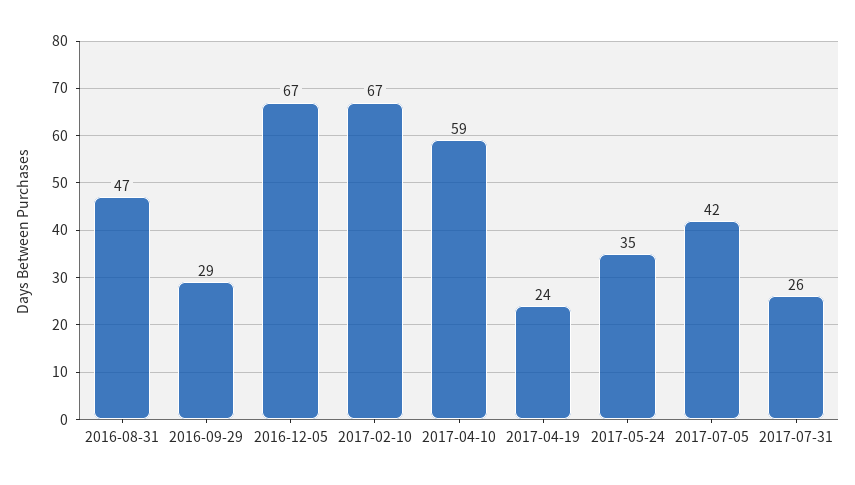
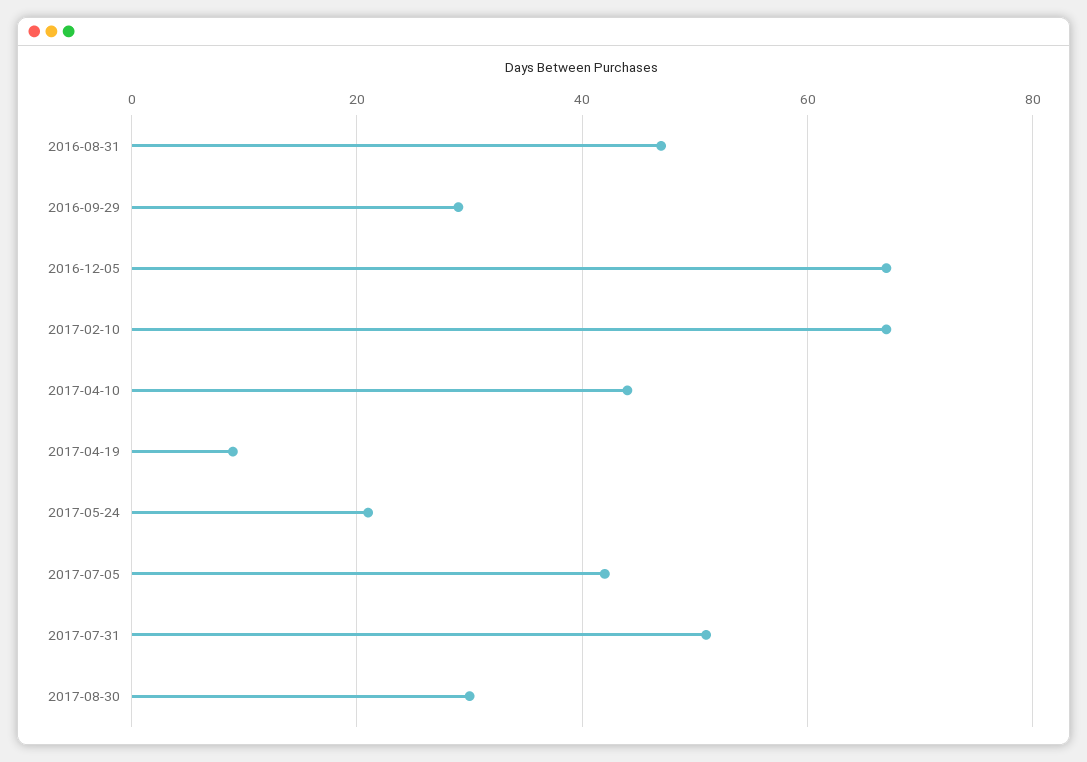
2017-04-10: 59 -> 45
2017-04-19: 24 -> 10
2017-05-24: 35 -> 20
2017-07-31: 26 -> 50
2017-08-30: none -> 30

